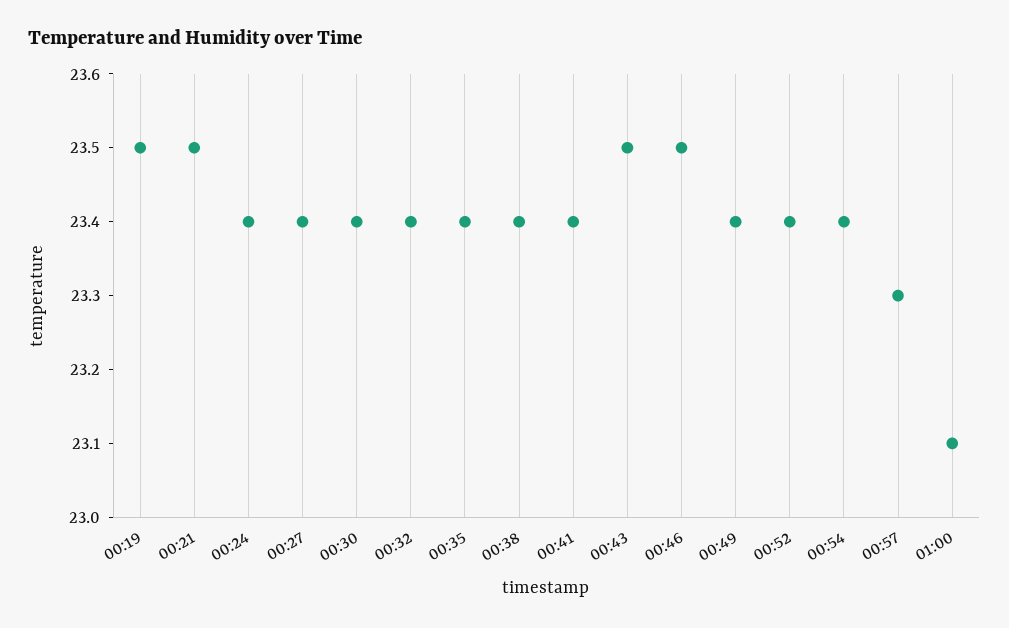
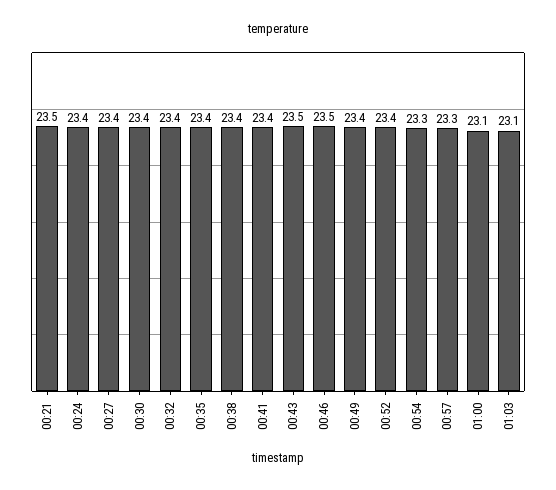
00:19: 23.5 -> none
00:54: 23.4 -> 23.3
01:03: none -> 23.1

